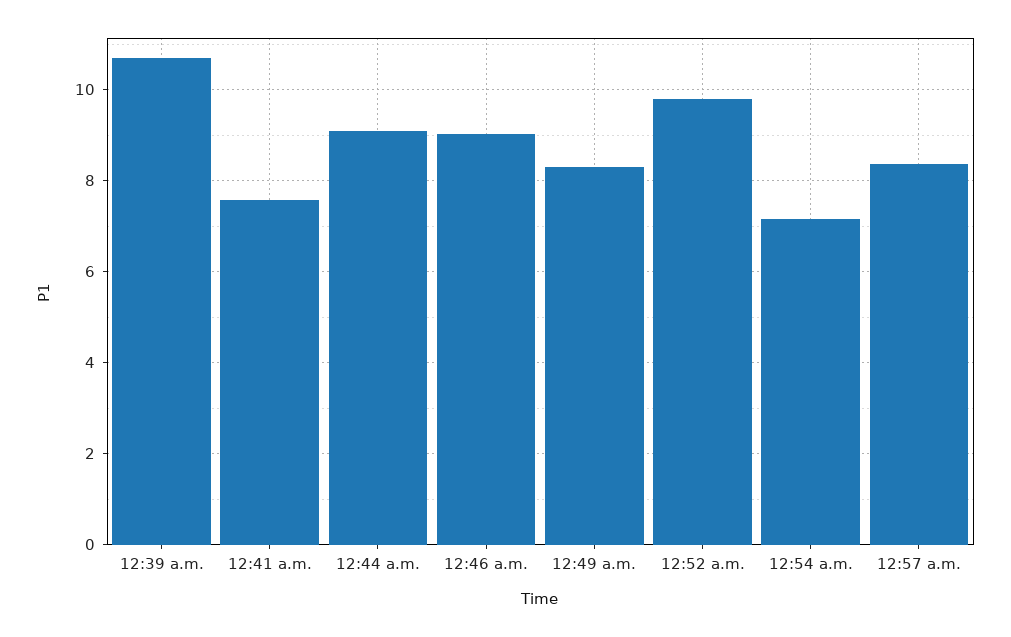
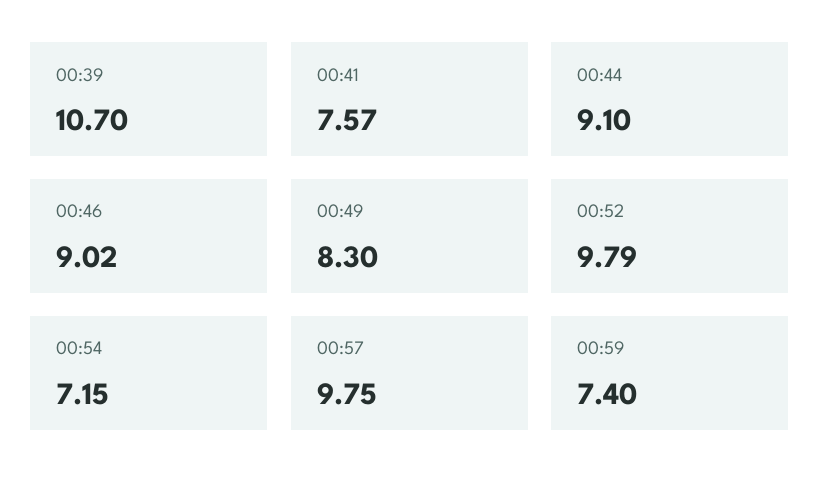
12:57 a.m.: 8.4 -> 9.75
00:59: none -> 7.4

